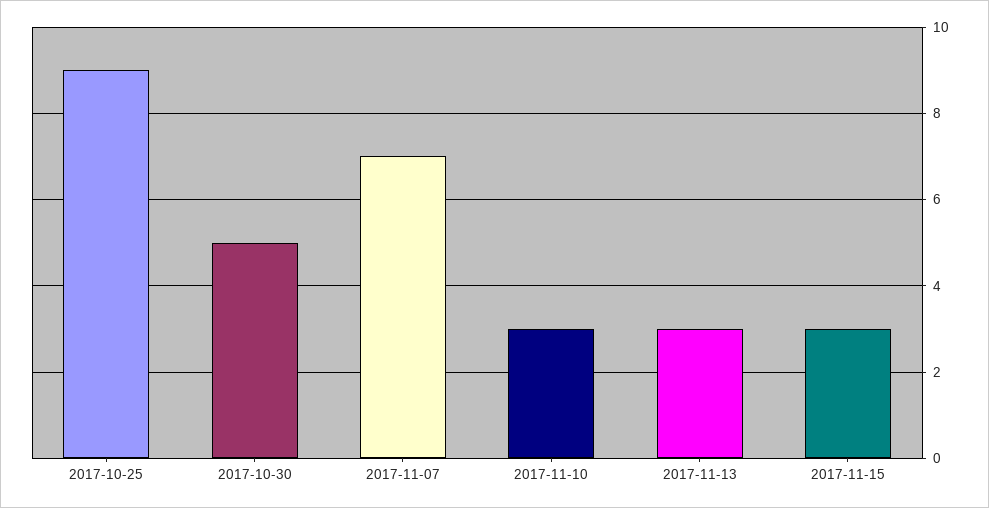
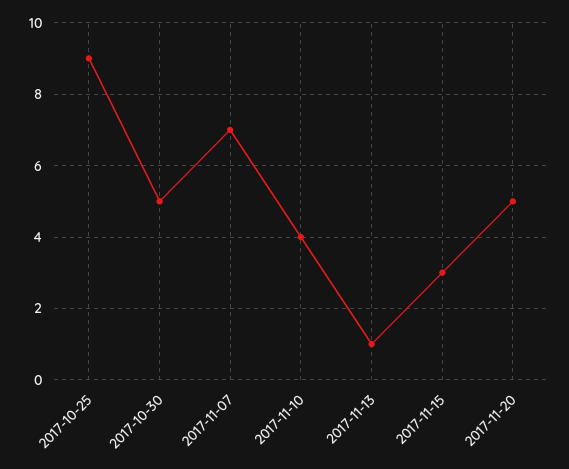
2017-11-10: 3 -> 4
2017-11-13: 3 -> 1
2017-11-20: none -> 5

